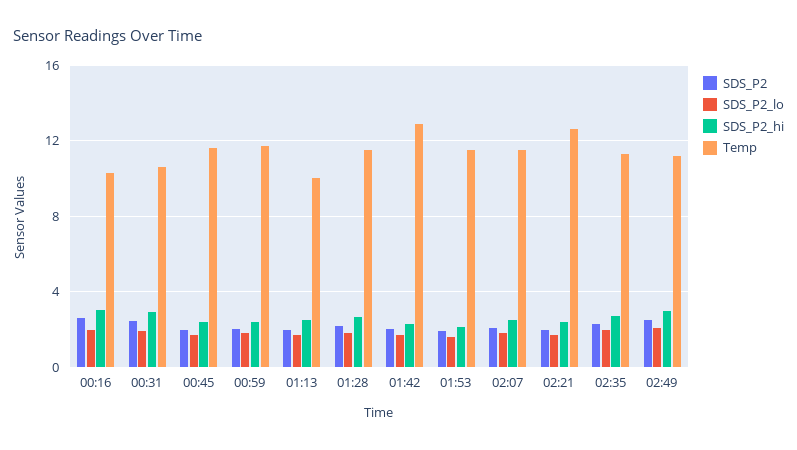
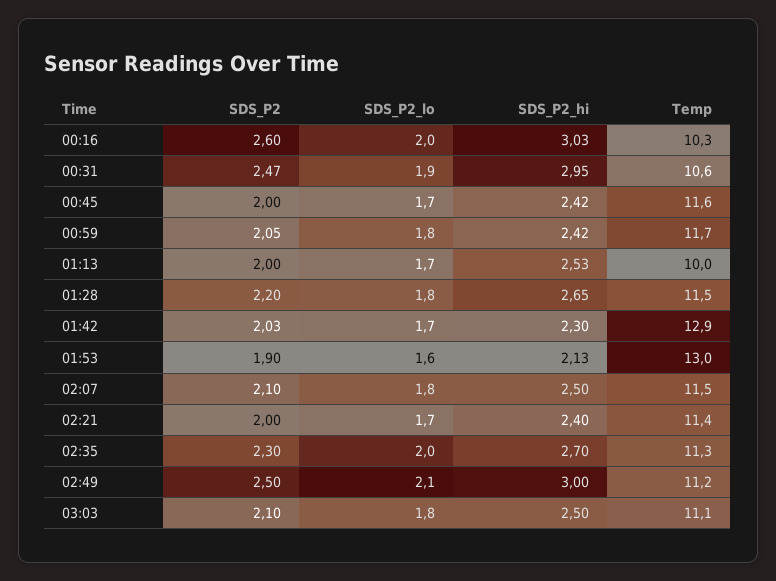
Temp, 01:53: 11.5 -> 13
Temp, 02:21: 12.5 -> 11.4
SDS_P2, 03:03: none -> 2.1
SDS_P2_lo, 03:03: none -> 1.8
SDS_P2_hi, 03:03: none -> 2.5
Temp, 03:03: none -> 11.1

